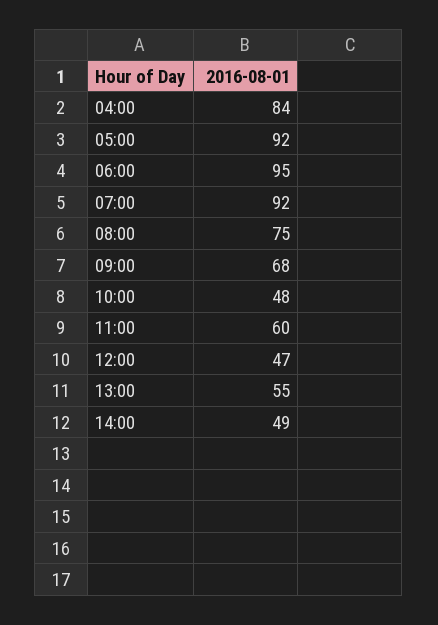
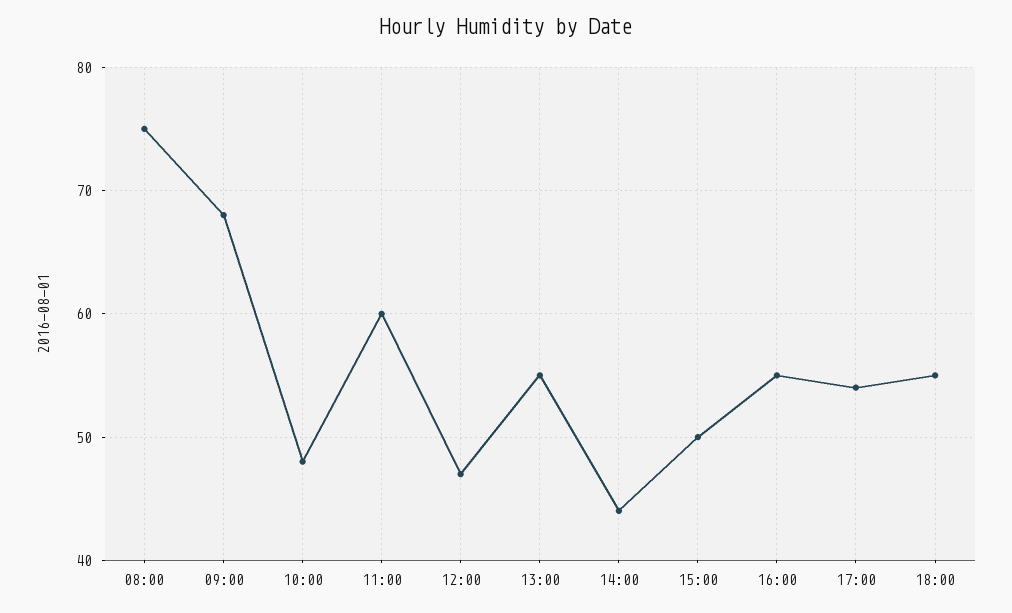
04:00: 84 -> none
05:00: 92 -> none
06:00: 95 -> none
07:00: 92 -> none
14:00: 49 -> 44
15:00: none -> 50
16:00: none -> 55
17:00: none -> 54
18:00: none -> 55

